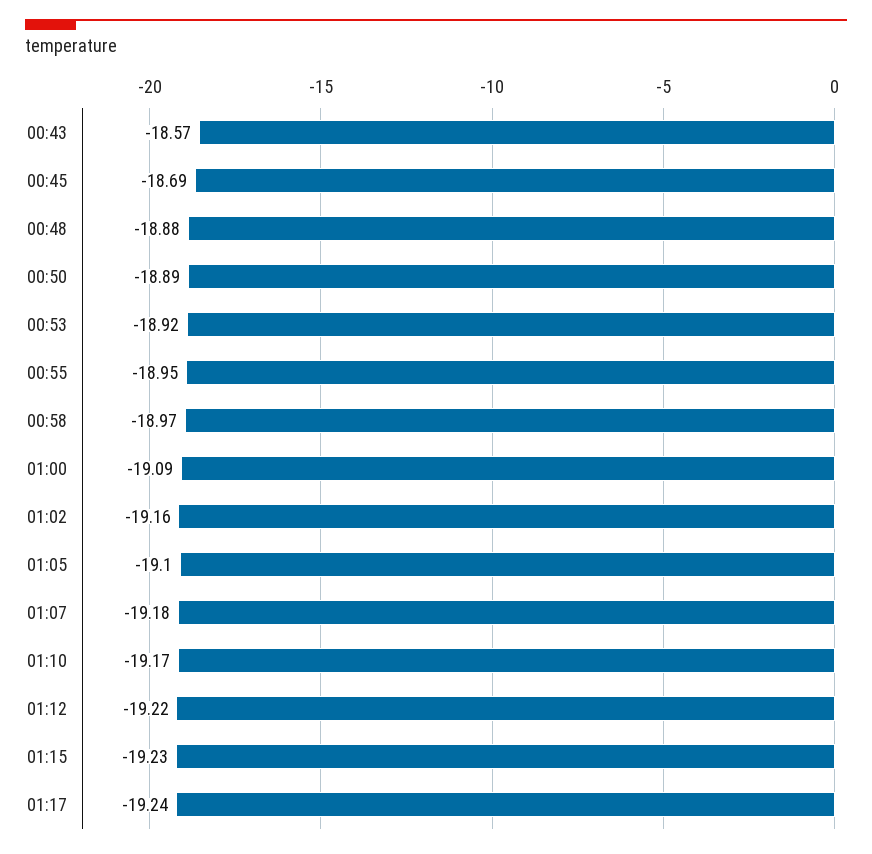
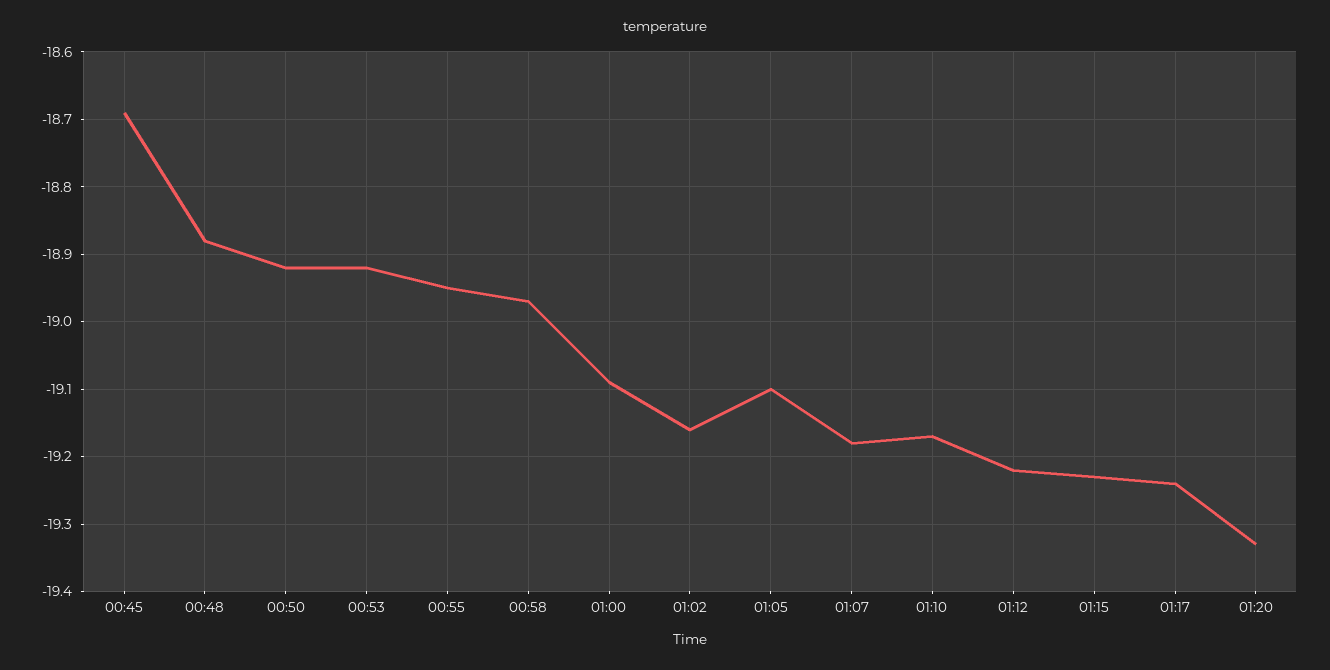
00:43: -18.57 -> none
00:50: -18.89 -> -18.92
01:20: none -> -19.33

